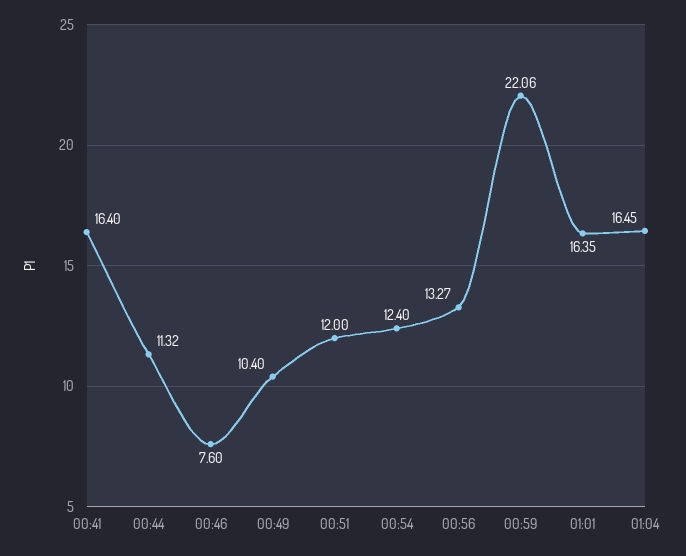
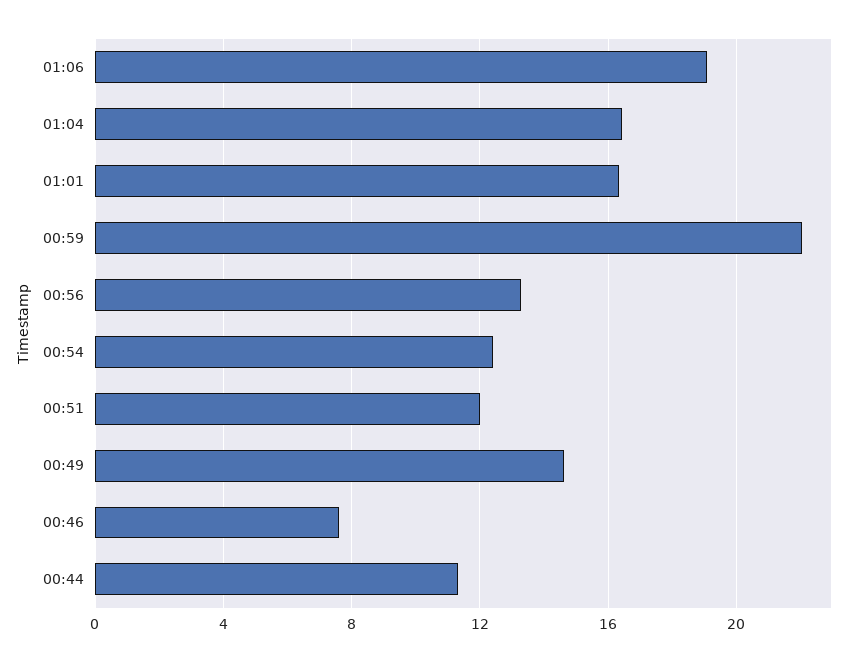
00:41: 16.4 -> none
00:49: 10.4 -> 14.5
01:06: none -> 19

